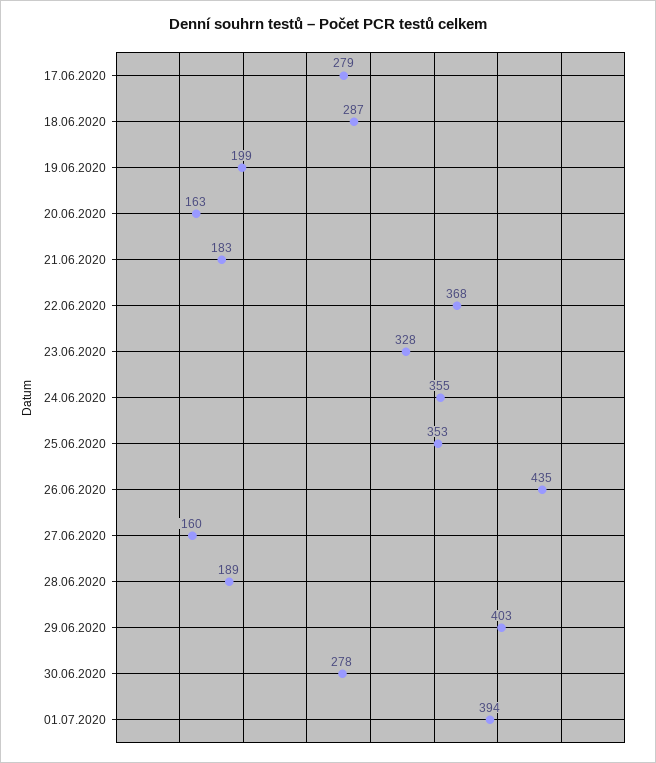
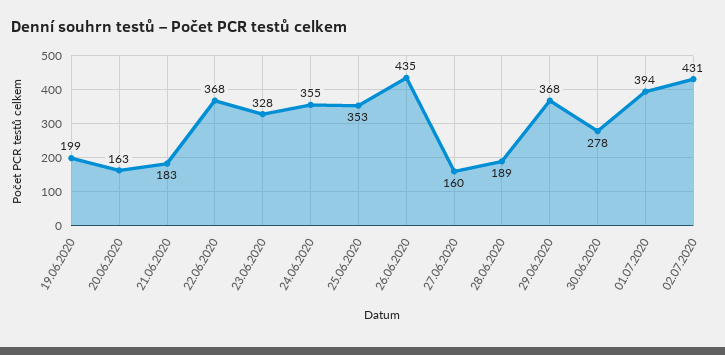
17.06.2020: 279 -> none
18.06.2020: 287 -> none
29.06.2020: 403 -> 368
02.07.2020: none -> 431

